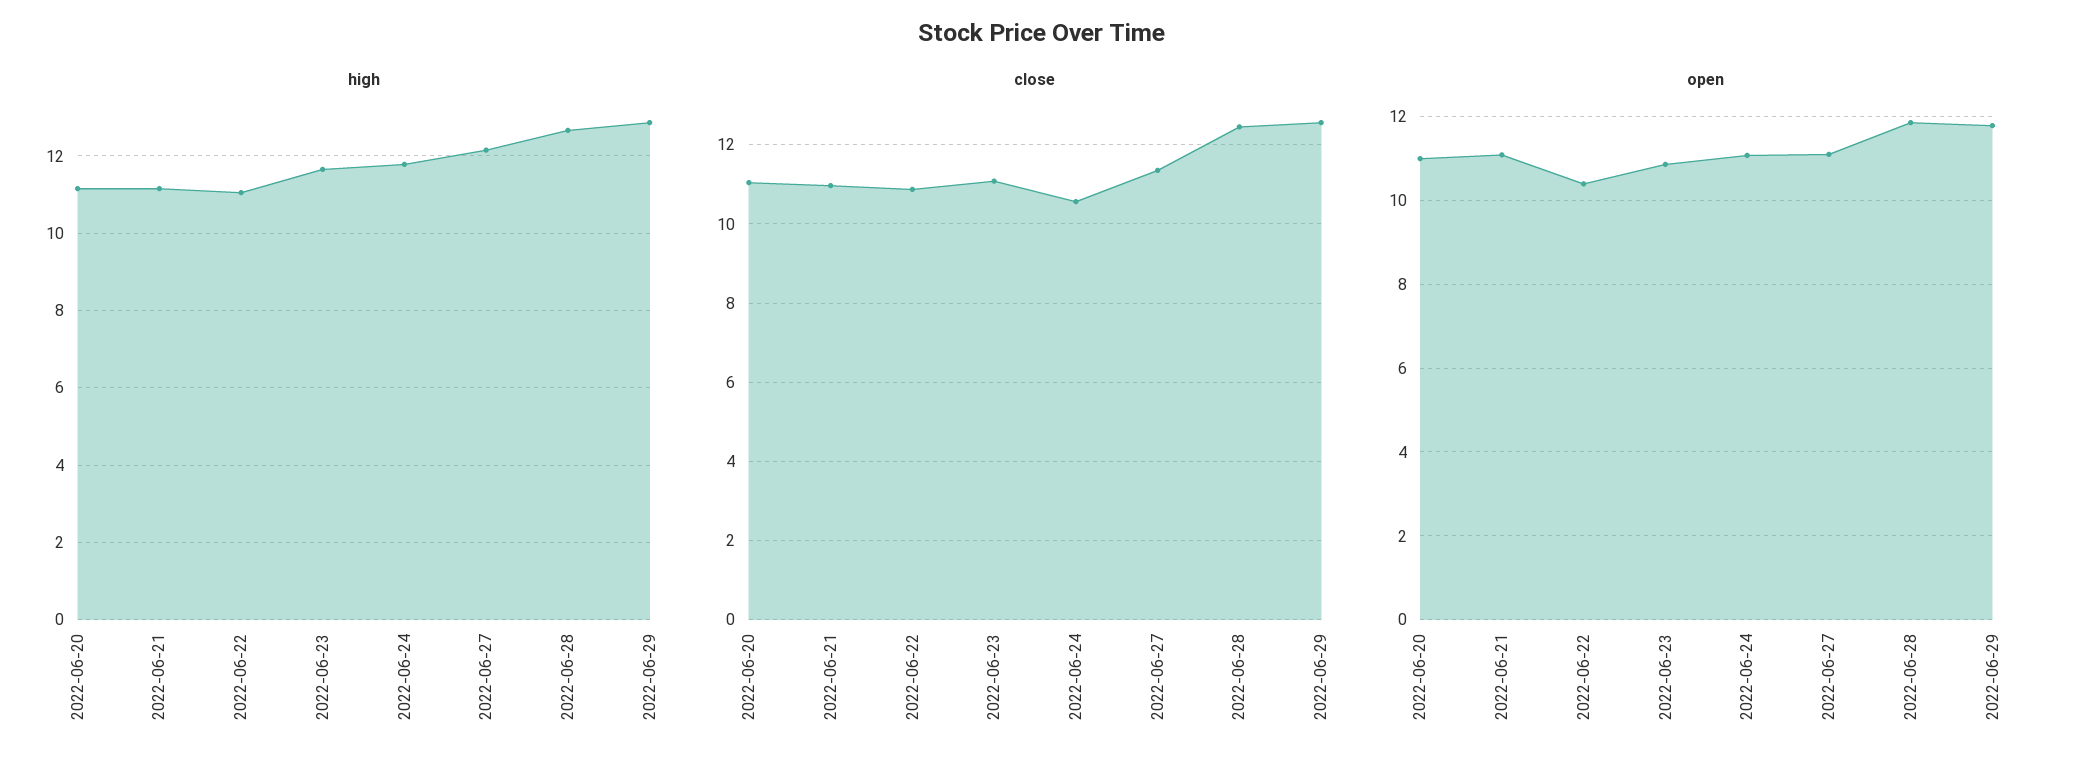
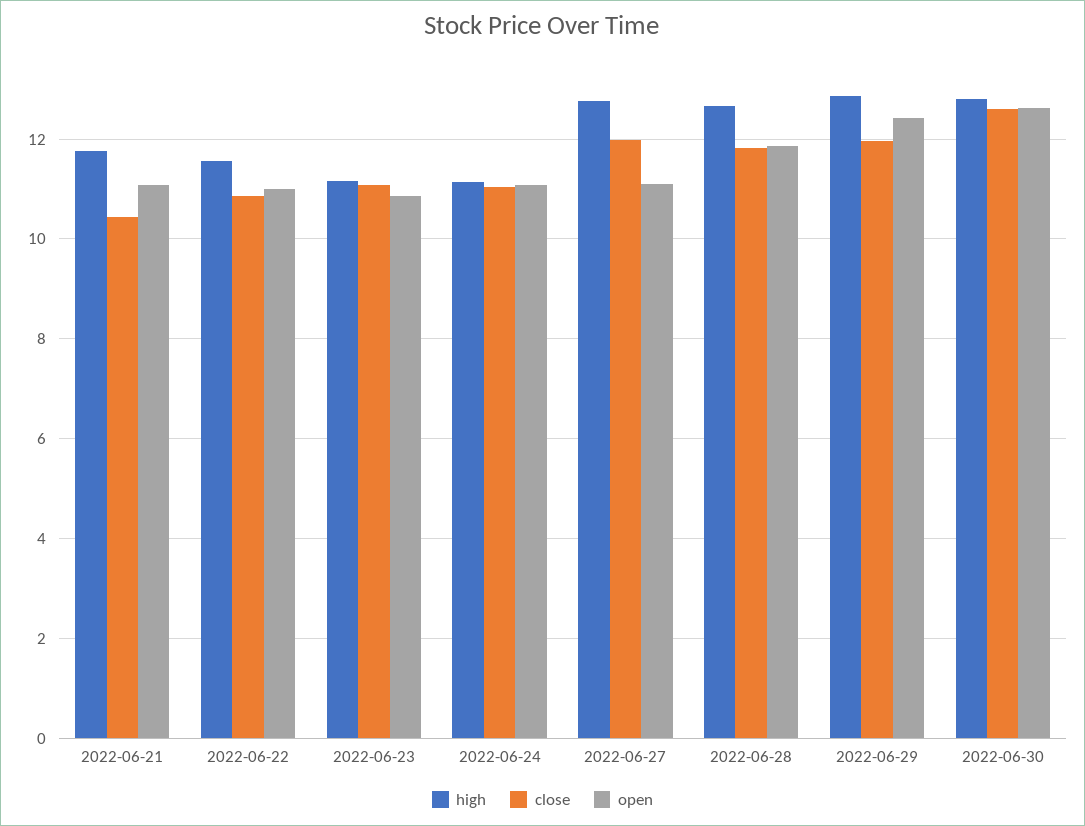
high, 2022-06-20: 11.2 -> none
high, 2022-06-21: 11.2 -> 11.8
high, 2022-06-22: 11 -> 11.6
high, 2022-06-23: 11.6 -> 11.2
high, 2022-06-24: 11.8 -> 11.2
high, 2022-06-27: 12.2 -> 12.8
close, 2022-06-20: 11 -> none
close, 2022-06-21: 11 -> 10.4
close, 2022-06-24: 10.6 -> 11
close, 2022-06-27: 11.4 -> 12
close, 2022-06-28: 12.4 -> 11.8
close, 2022-06-29: 12.6 -> 12
open, 2022-06-20: 11 -> none
open, 2022-06-22: 10.4 -> 11
open, 2022-06-29: 11.8 -> 12.4
high, 2022-06-30: none -> 12.8
close, 2022-06-30: none -> 12.6
open, 2022-06-30: none -> 12.6

